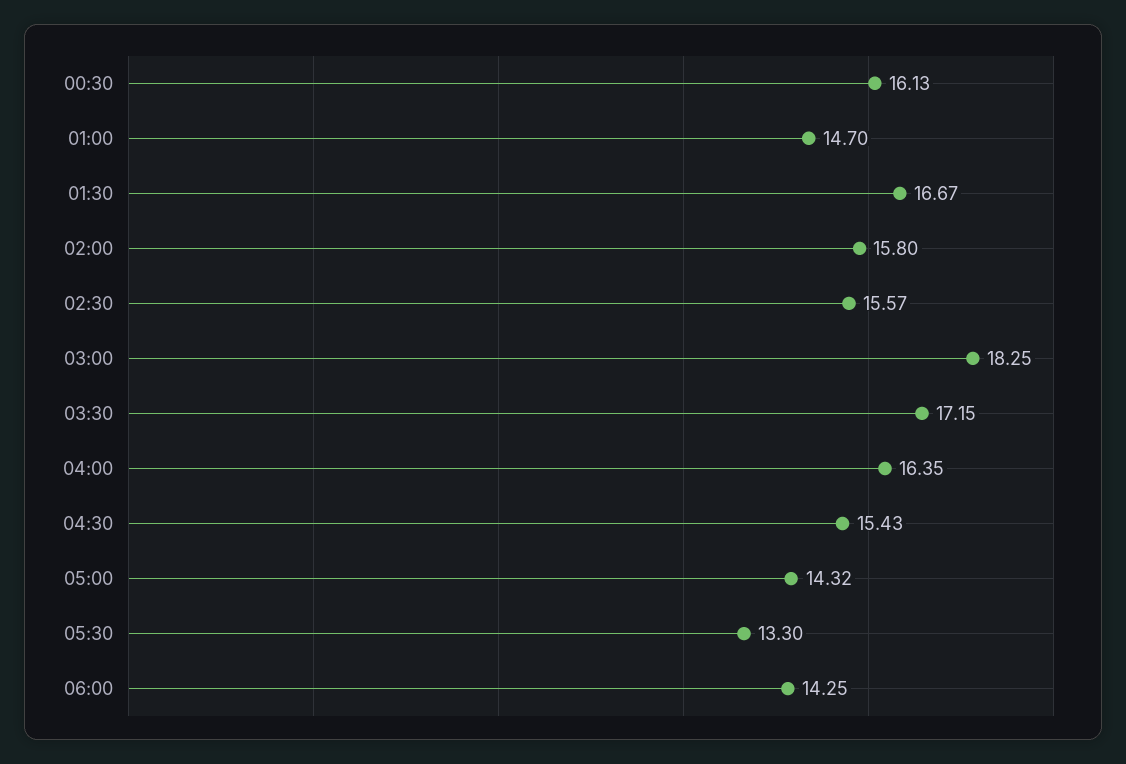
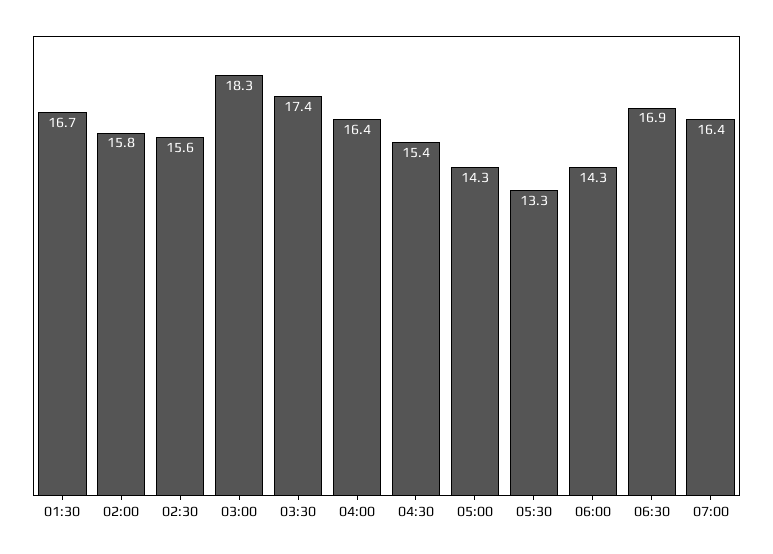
00:30: 16.13 -> none
01:00: 14.7 -> none
03:30: 17.15 -> 17.4
06:30: none -> 16.9
07:00: none -> 16.4

